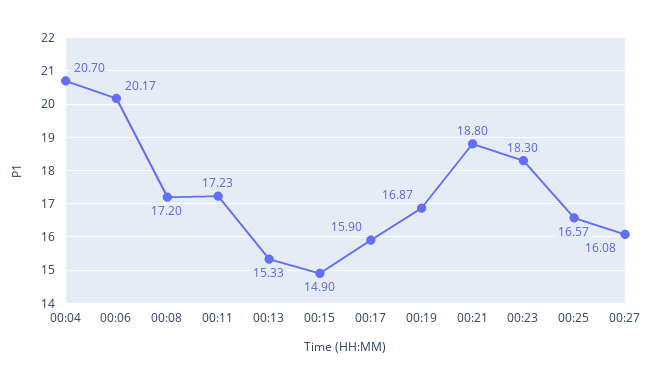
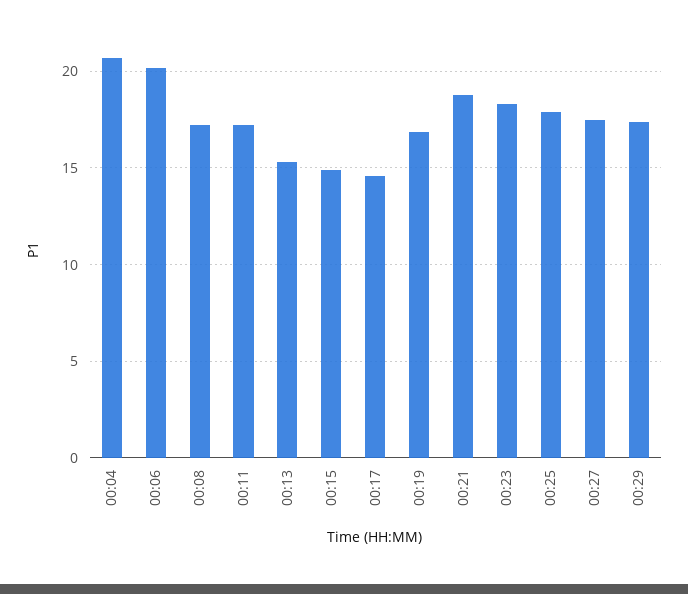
00:17: 15.9 -> 14.5
00:25: 16.57 -> 18
00:27: 16.08 -> 17.5
00:29: none -> 17.5

